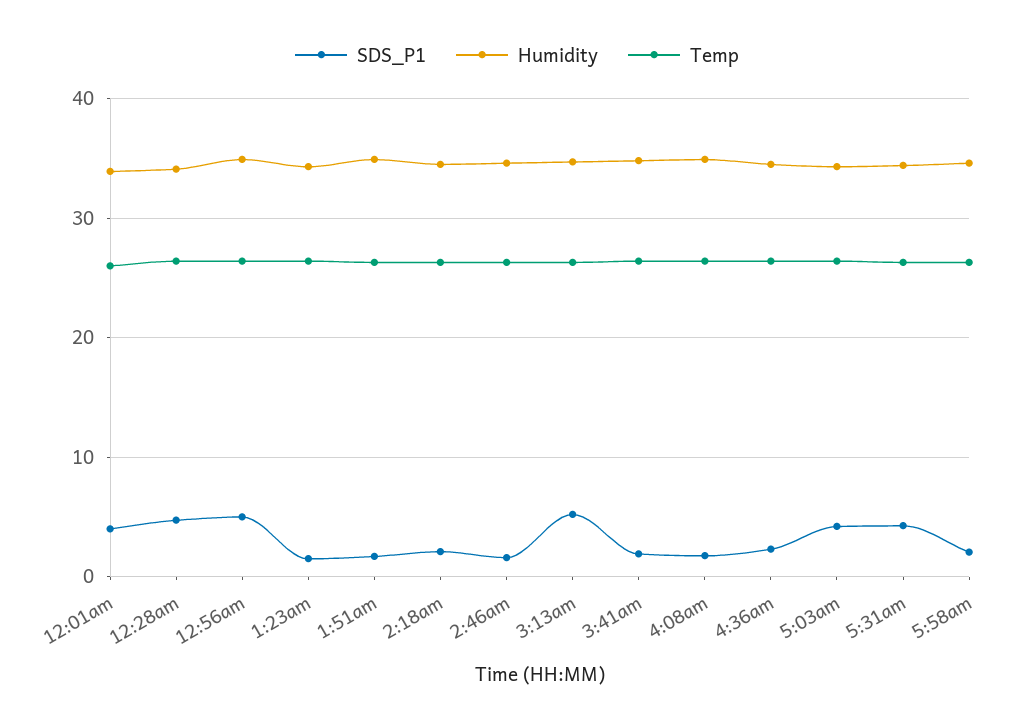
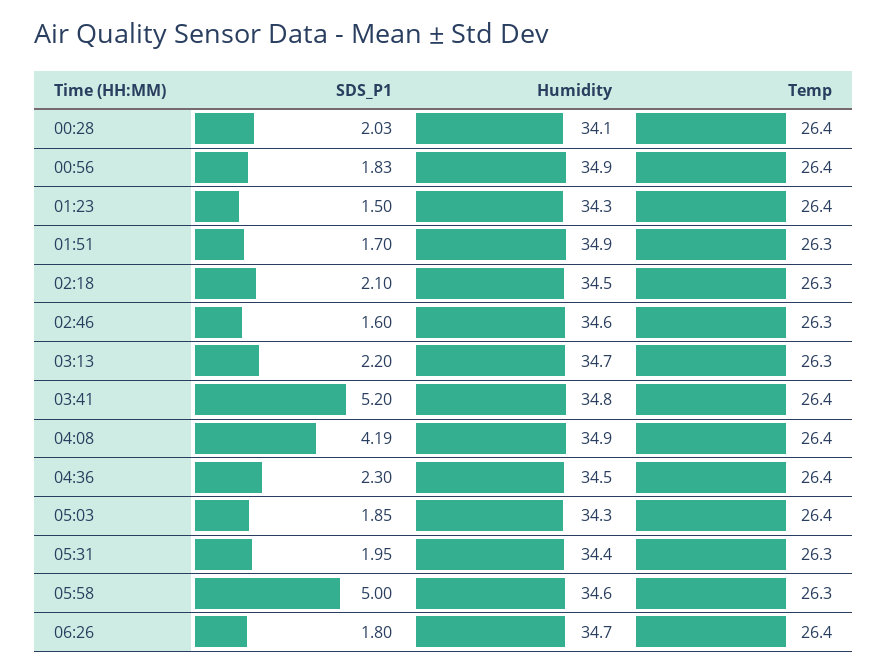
SDS_P1, 12:01am: 4 -> none
Humidity, 12:01am: 34 -> none
Temp, 12:01am: 26 -> none
SDS_P1, 12:28am: 5 -> 2.03
SDS_P1, 12:56am: 5 -> 1.83
SDS_P1, 3:13am: 5 -> 2.2
SDS_P1, 3:41am: 2 -> 5.2
SDS_P1, 4:08am: 2 -> 4.19
SDS_P1, 5:03am: 4 -> 1.85
SDS_P1, 5:31am: 4 -> 1.95
SDS_P1, 5:58am: 2 -> 5
SDS_P1, 06:26: none -> 1.8
Humidity, 06:26: none -> 34.7
Temp, 06:26: none -> 26.4

